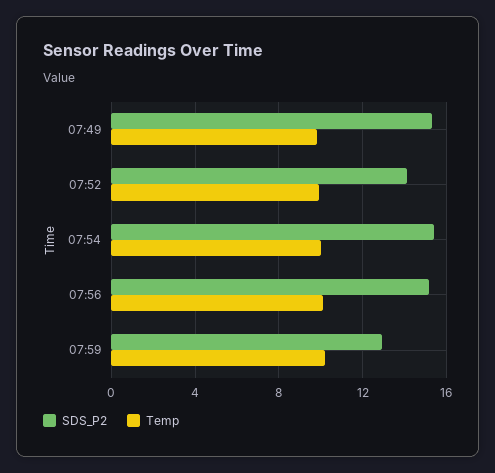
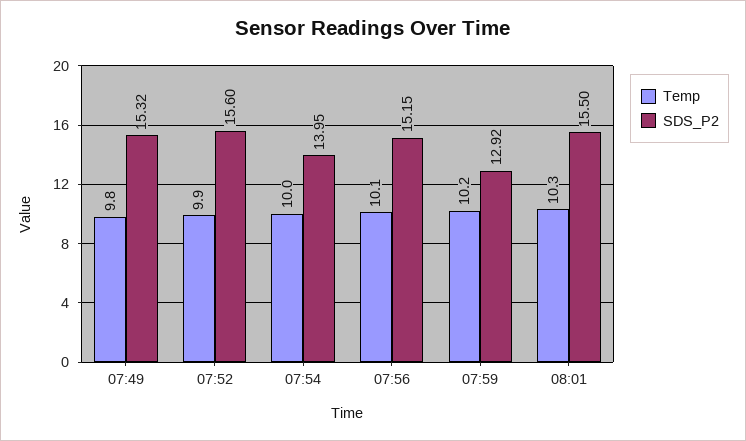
SDS_P2, 07:52: 14 -> 15.6
SDS_P2, 07:54: 15.5 -> 13.95
Temp, 08:01: none -> 10.3
SDS_P2, 08:01: none -> 15.5

